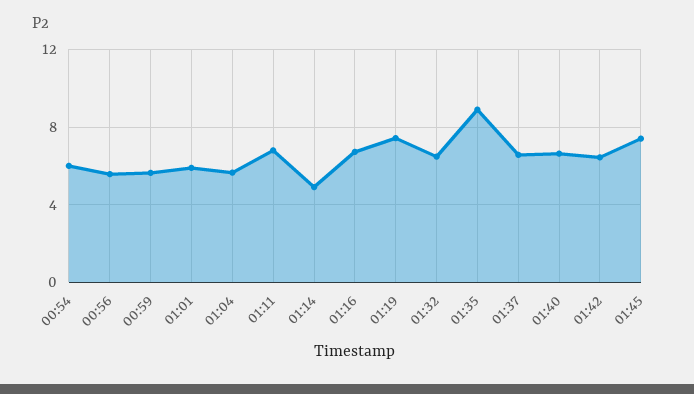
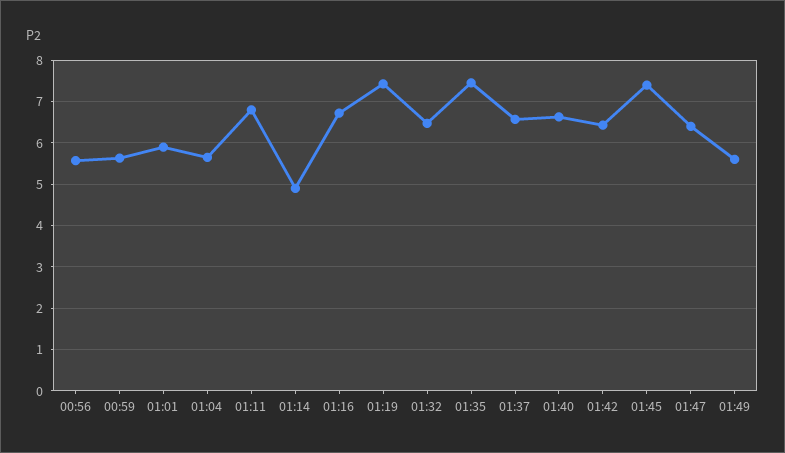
00:54: 6 -> none
01:35: 9 -> 7.4
01:47: none -> 6.4
01:49: none -> 5.6

